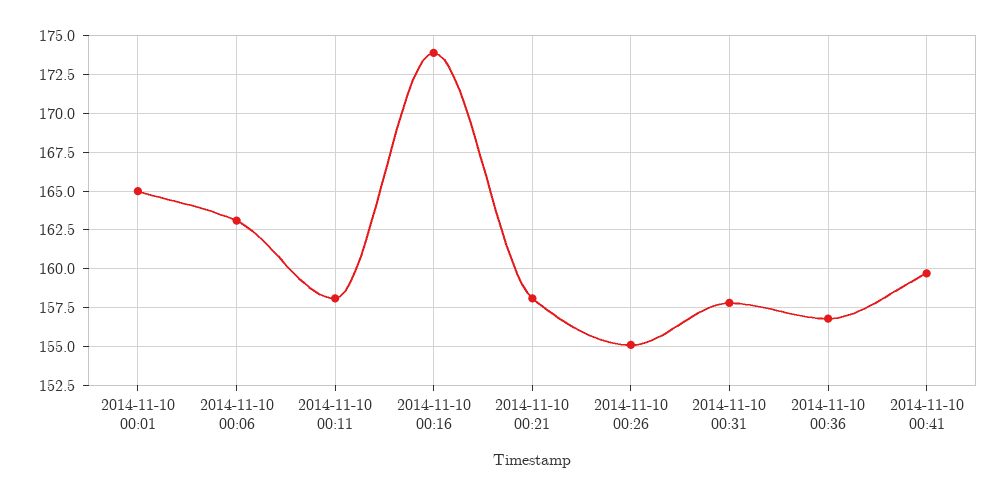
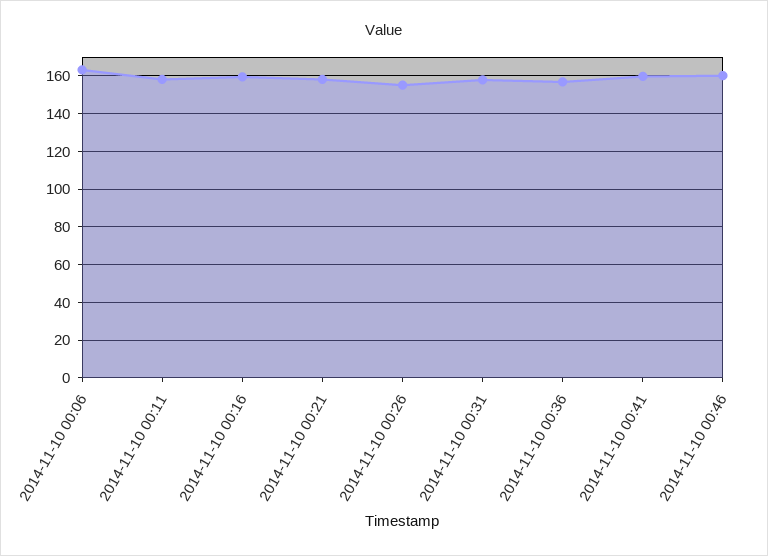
2014-11-10 00:01: 165 -> none
2014-11-10 00:16: 174 -> 160
2014-11-10 00:46: none -> 160

